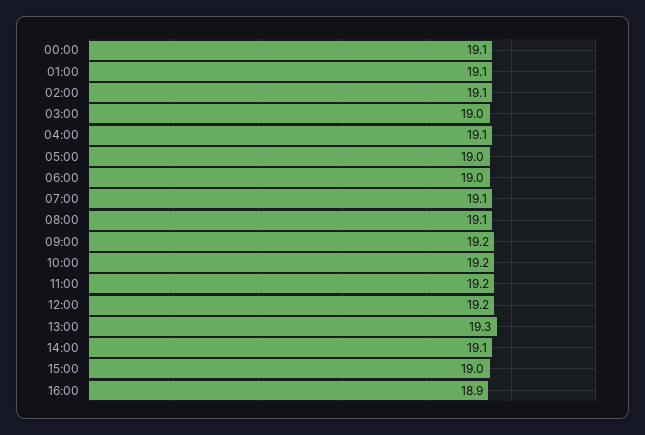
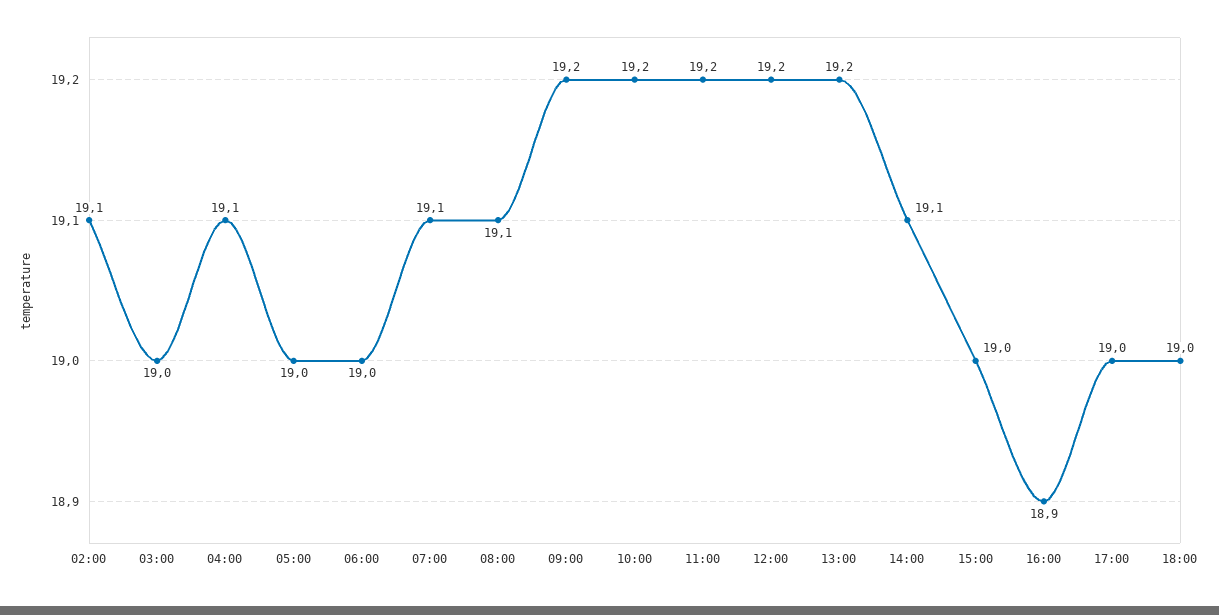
00:00: 19.1 -> none
01:00: 19.1 -> none
13:00: 19.3 -> 19.2
17:00: none -> 19
18:00: none -> 19

